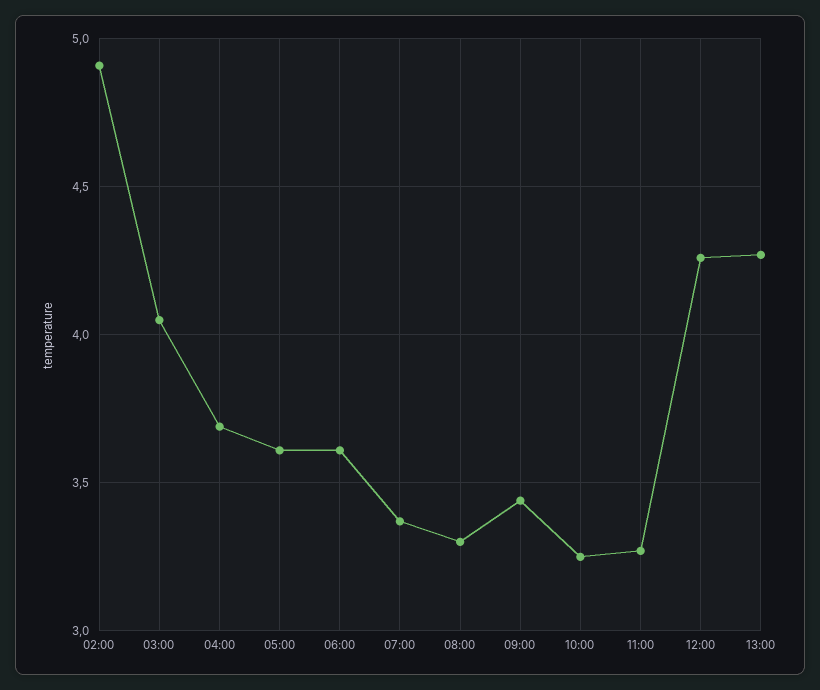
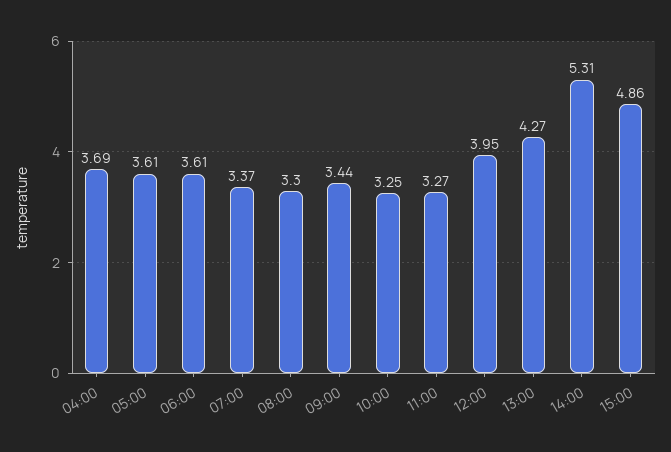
02:00: 4.9 -> none
03:00: 4.05 -> none
12:00: 4.25 -> 3.95
14:00: none -> 5.31
15:00: none -> 4.86

